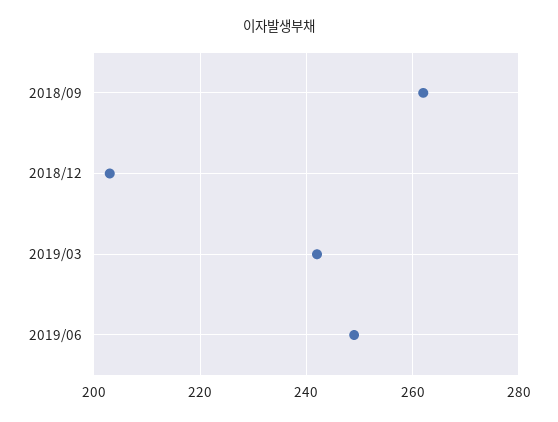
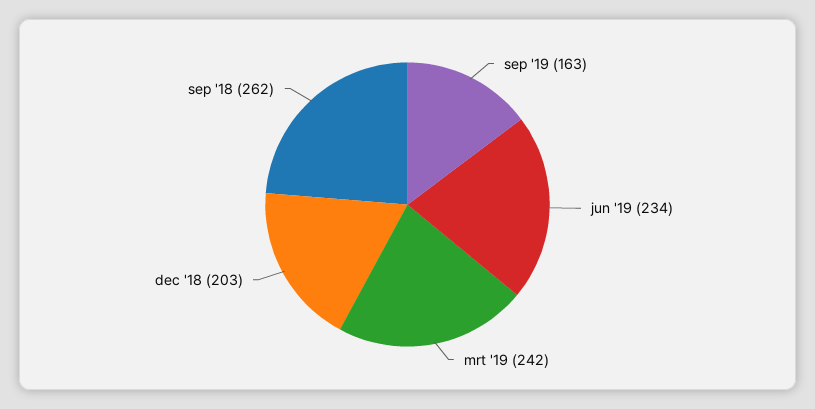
2019/06: 250 -> 234
sep '19: none -> 163

